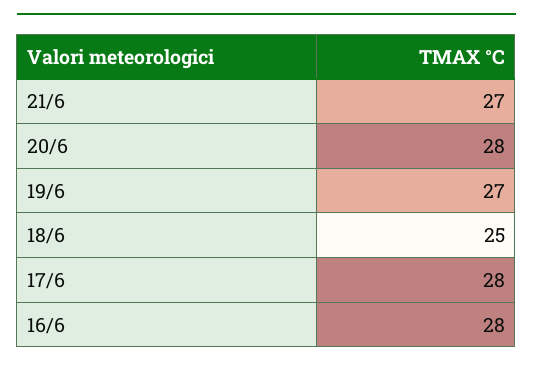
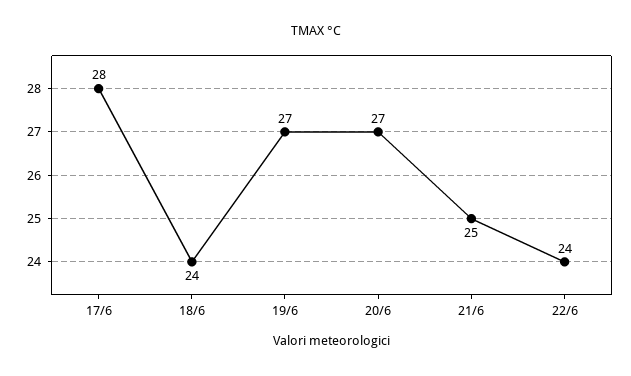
21/6: 27 -> 25
20/6: 28 -> 27
18/6: 25 -> 24
16/6: 28 -> none
22/6: none -> 24

